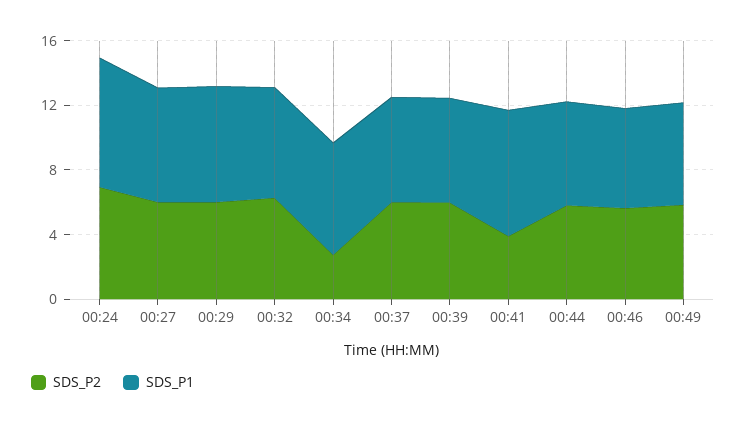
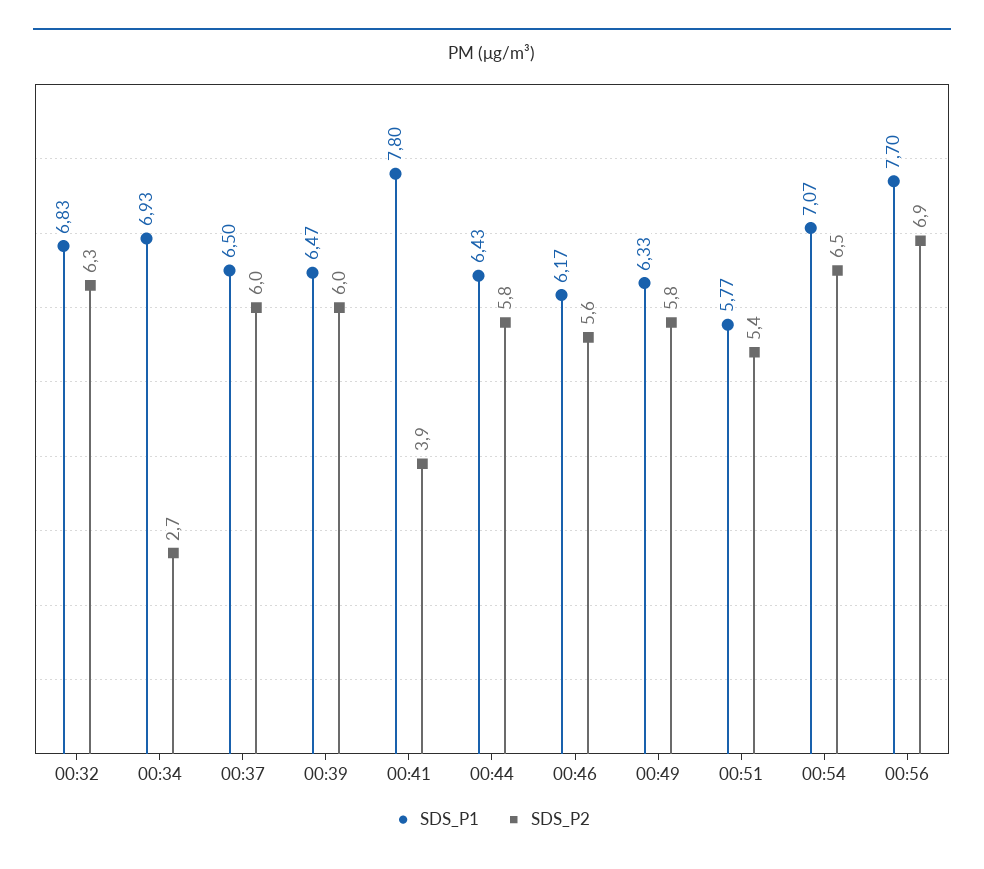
SDS_P2, 00:24: 7 -> none
SDS_P1, 00:24: 8 -> none
SDS_P2, 00:27: 6 -> none
SDS_P1, 00:27: 7 -> none
SDS_P2, 00:29: 6 -> none
SDS_P1, 00:29: 7 -> none
SDS_P1, 00:51: none -> 5.77
SDS_P2, 00:51: none -> 5.4
SDS_P1, 00:54: none -> 7.07
SDS_P2, 00:54: none -> 6.5
SDS_P1, 00:56: none -> 7.7
SDS_P2, 00:56: none -> 6.9

